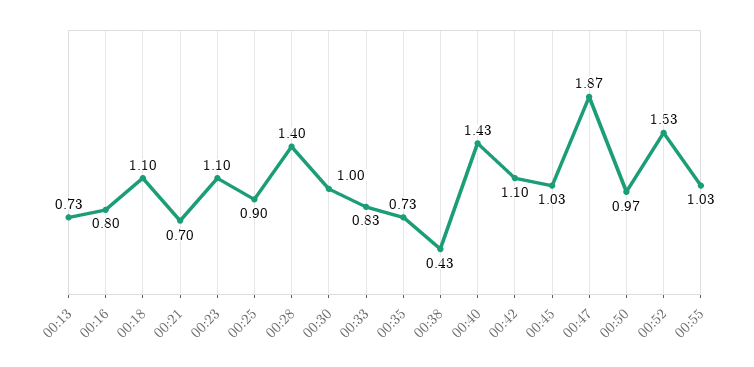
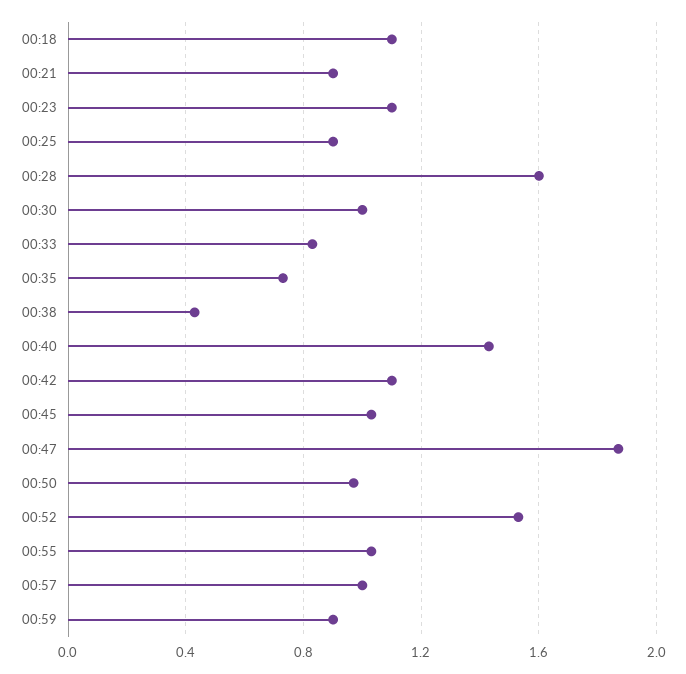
00:13: 0.73 -> none
00:16: 0.8 -> none
00:21: 0.7 -> 0.9
00:28: 1.4 -> 1.6
00:57: none -> 1
00:59: none -> 0.9

